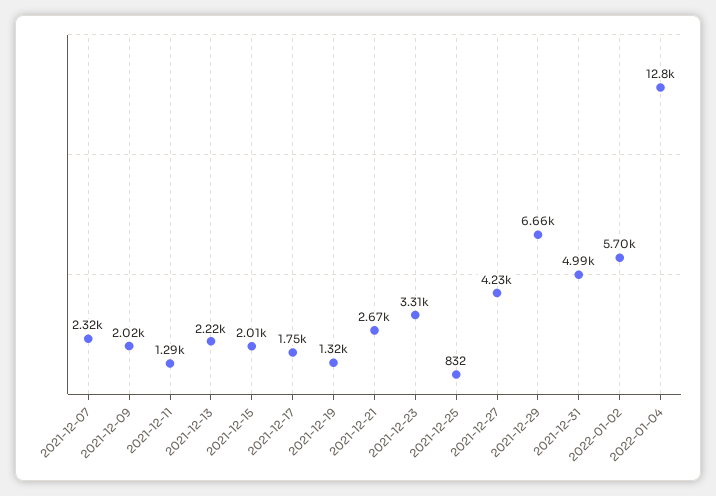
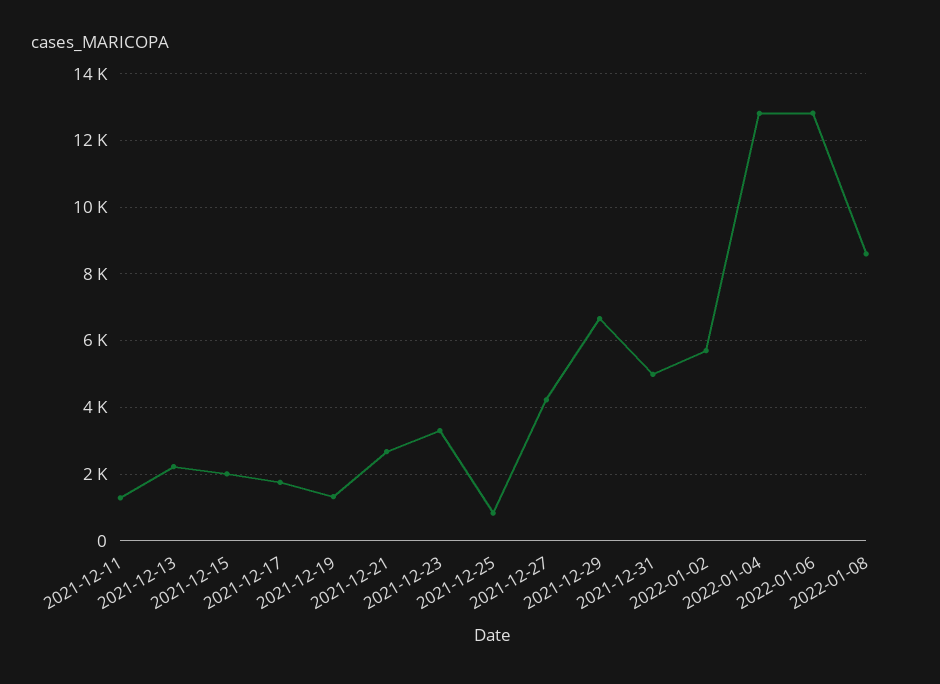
2021-12-07: 2320 -> none
2021-12-09: 2020 -> none
2022-01-06: none -> 12800
2022-01-08: none -> 8600

